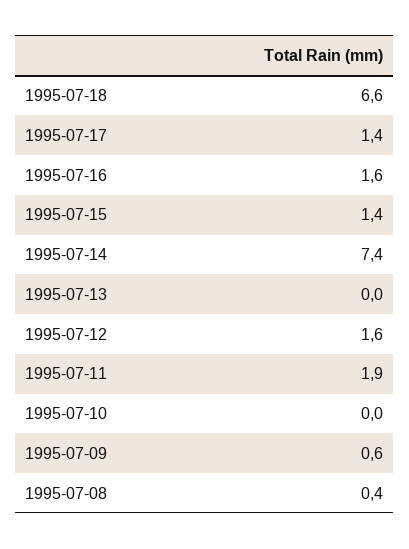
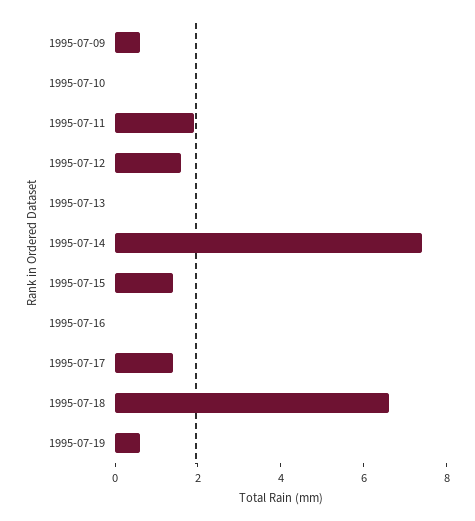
1995-07-16: 1.6 -> 0
1995-07-08: 0.4 -> none
1995-07-19: none -> 0.5

